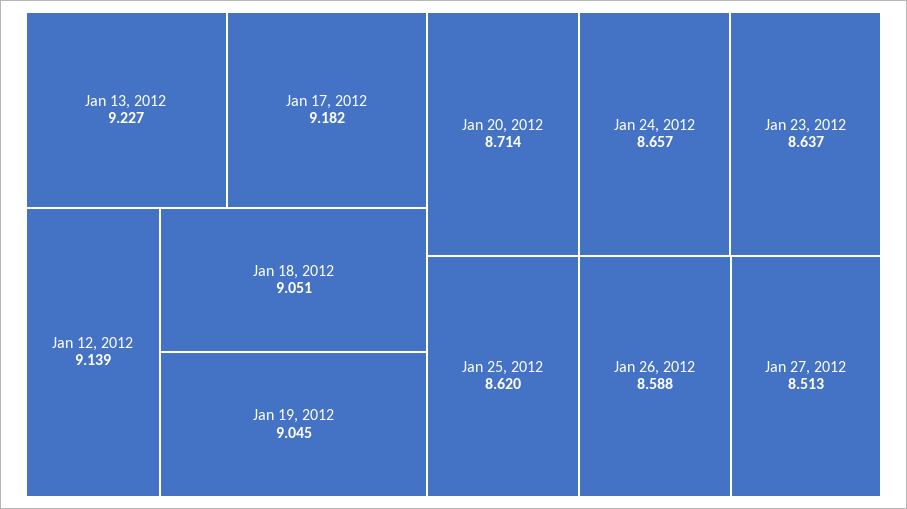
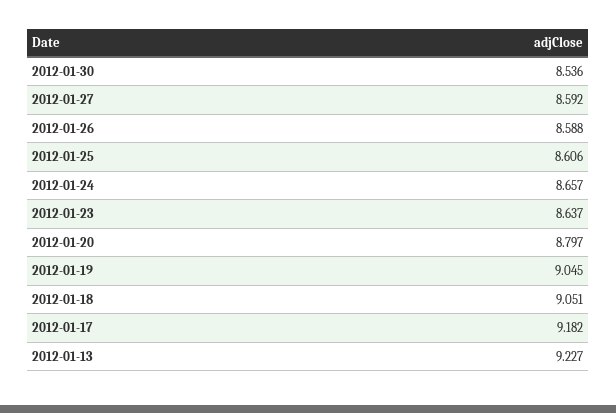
Jan 12, 2012: 9.139 -> none
Jan 20, 2012: 8.714 -> 8.797
Jan 25, 2012: 8.62 -> 8.606
Jan 27, 2012: 8.513 -> 8.592
2012-01-30: none -> 8.536

